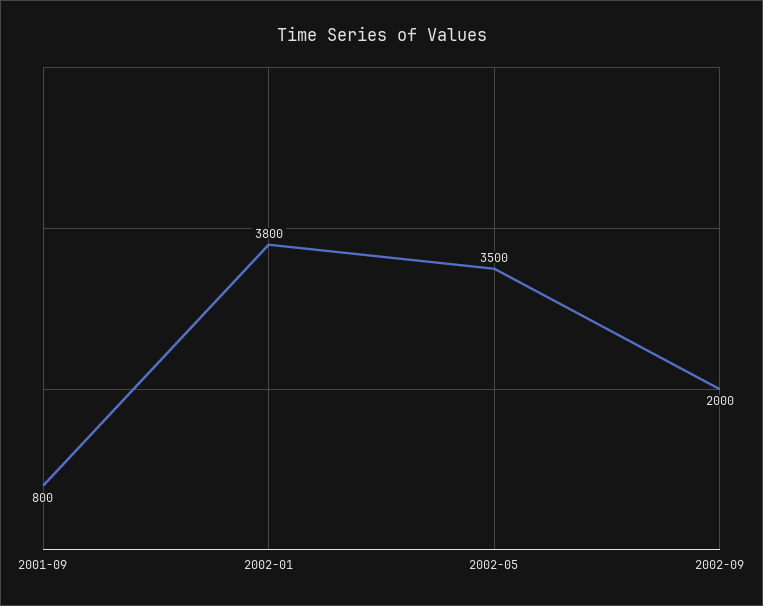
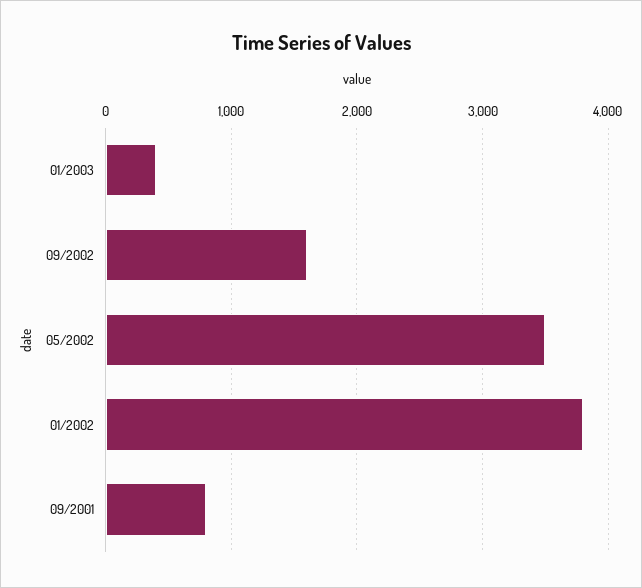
2002-09: 2000 -> 1600
01/2003: none -> 400

